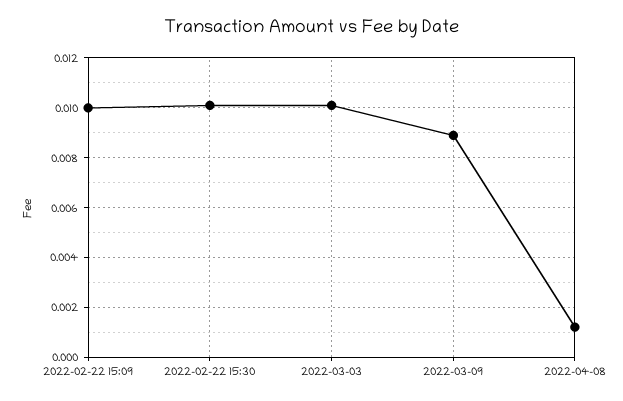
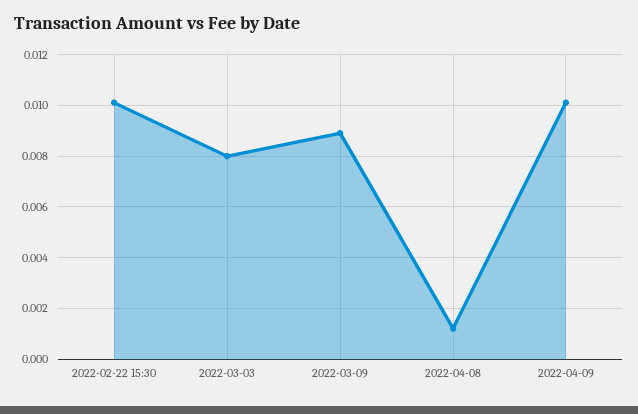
2022-02-22 15:09: 0.01 -> none
2022-03-03: 0.01 -> 0.008
2022-04-09: none -> 0.01

